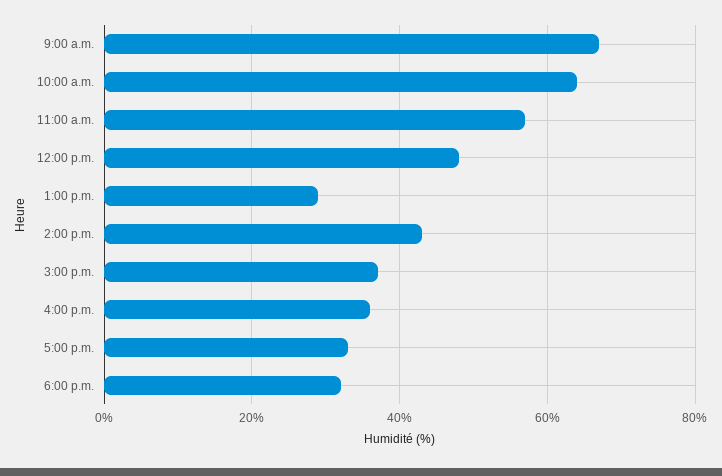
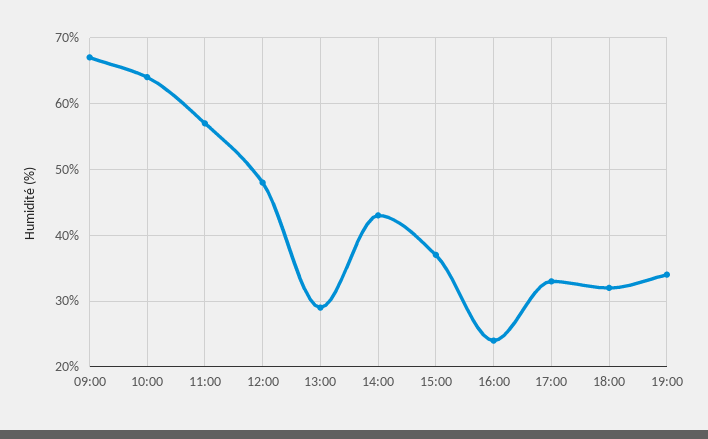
4:00 p.m.: 35 -> 24
19:00: none -> 34

